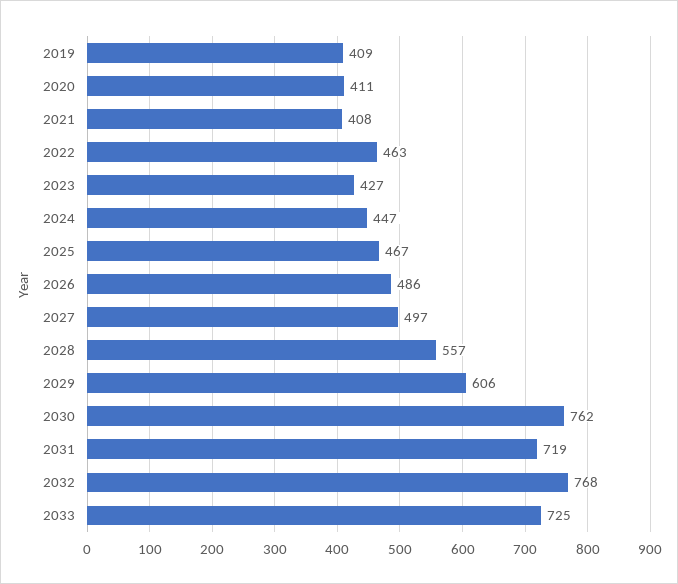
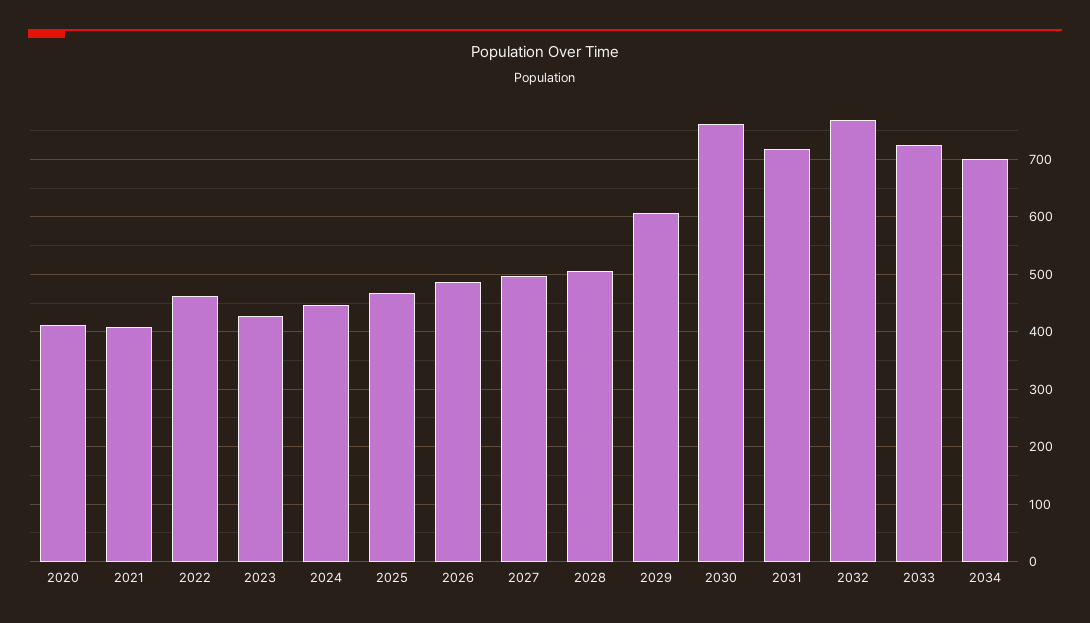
2019: 409 -> none
2028: 557 -> 500
2034: none -> 700

